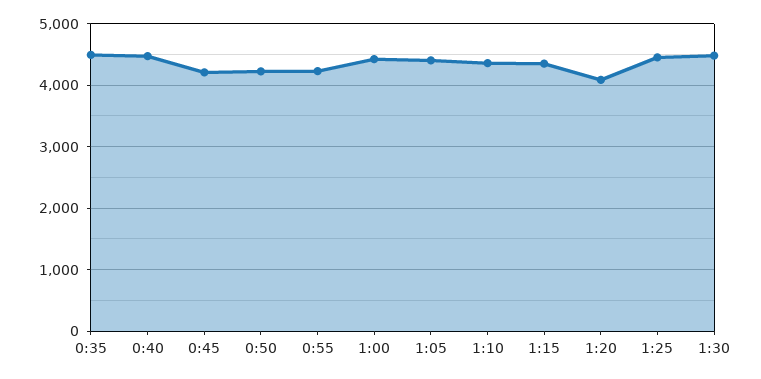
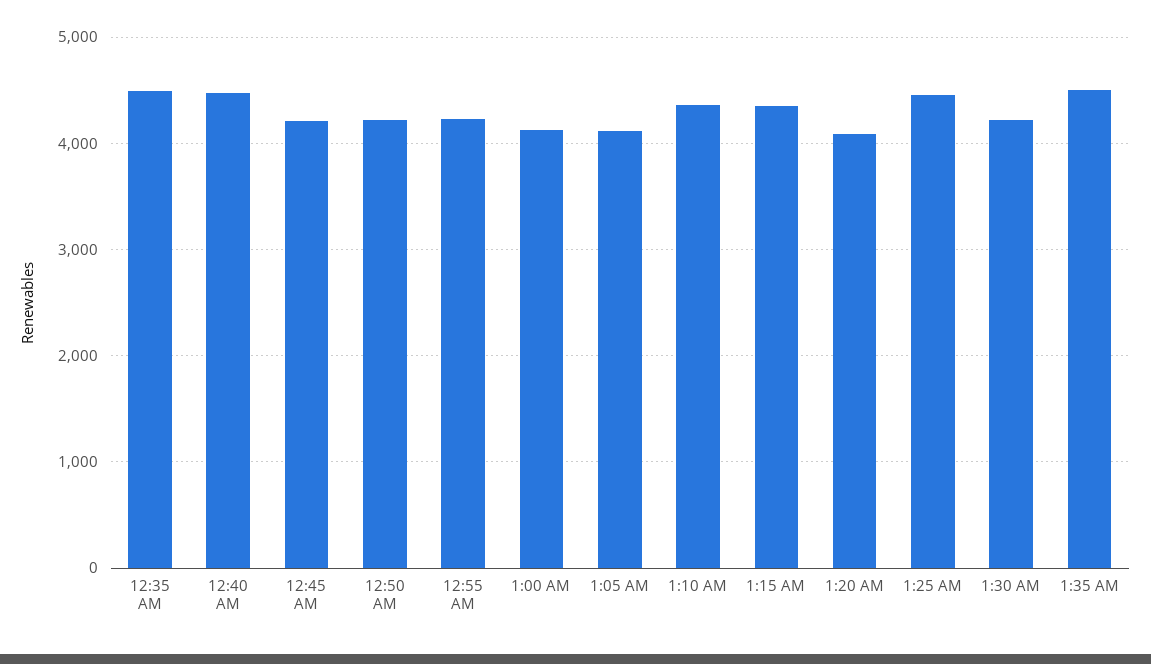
1:00: 4400 -> 4100
1:05: 4400 -> 4100
1:30: 4500 -> 4200
1:35 AM: none -> 4500

